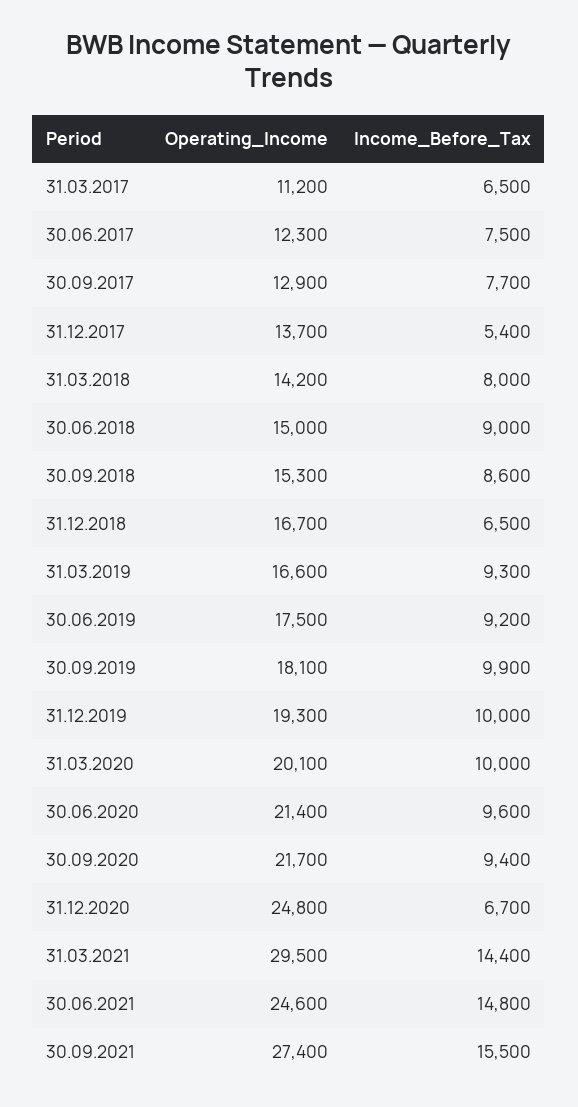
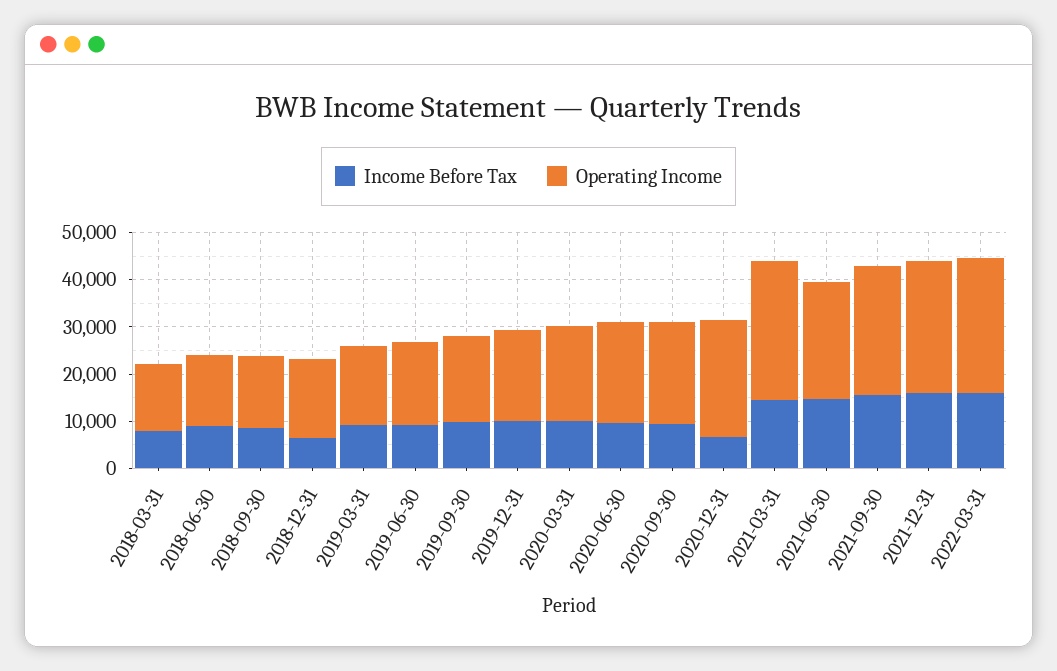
Operating_Income, 31.03.2017: 11200 -> none
Income_Before_Tax, 31.03.2017: 6500 -> none
Operating_Income, 30.06.2017: 12300 -> none
Income_Before_Tax, 30.06.2017: 7500 -> none
Operating_Income, 30.09.2017: 12900 -> none
Income_Before_Tax, 30.09.2017: 7700 -> none
Operating_Income, 31.12.2017: 13700 -> none
Income_Before_Tax, 31.12.2017: 5400 -> none
Income_Before_Tax, 2021-12-31: none -> 16000
Operating_Income, 2021-12-31: none -> 28000
Income_Before_Tax, 2022-03-31: none -> 16000
Operating_Income, 2022-03-31: none -> 28000

